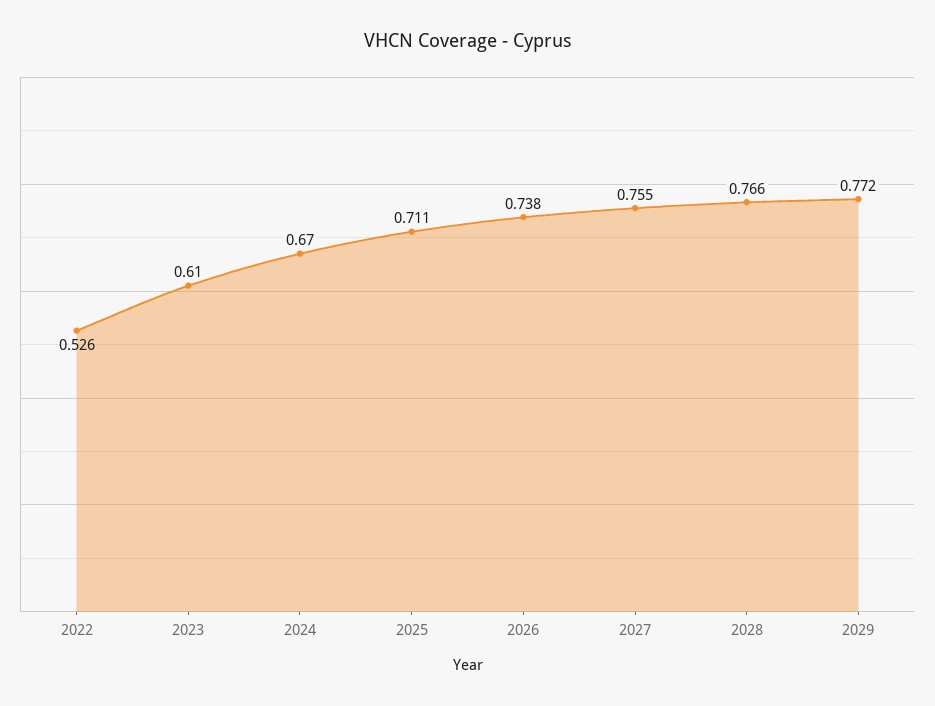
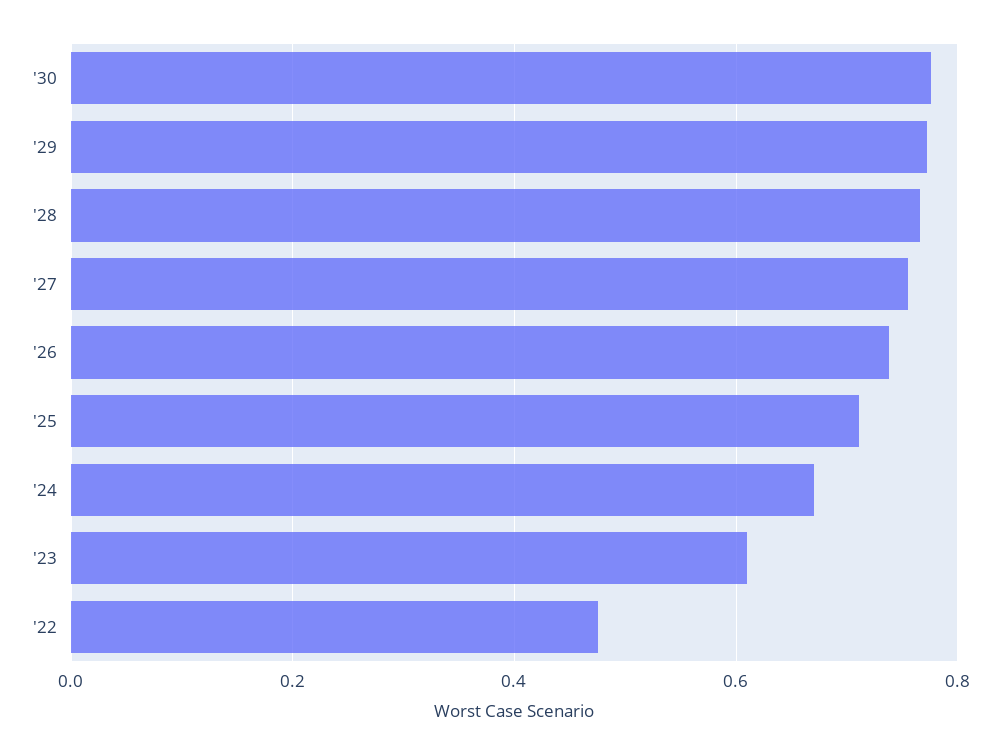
2022: 0.526 -> 0.48
'30: none -> 0.78

